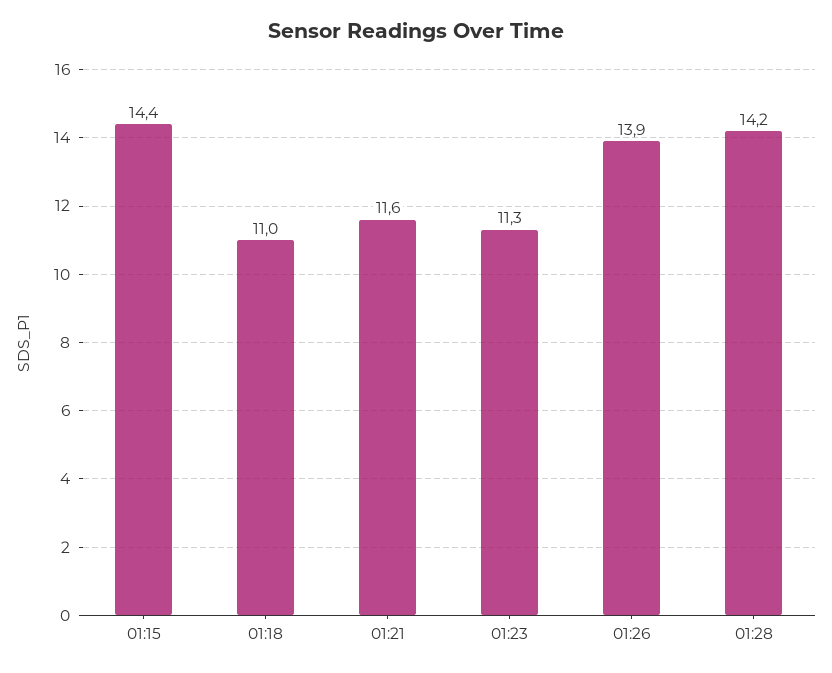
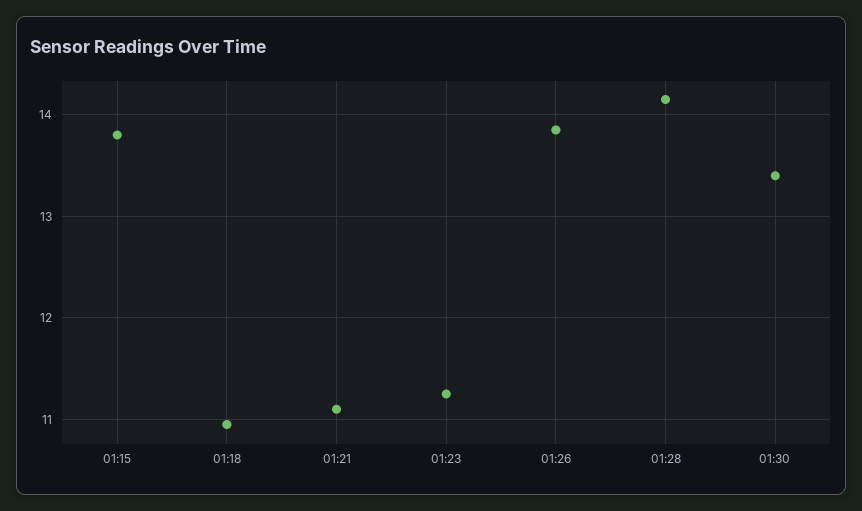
01:15: 14.4 -> 13.8
01:21: 11.6 -> 11.1
01:30: none -> 13.4

